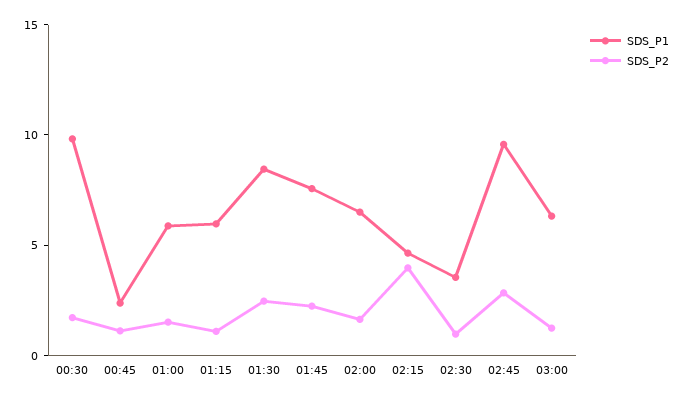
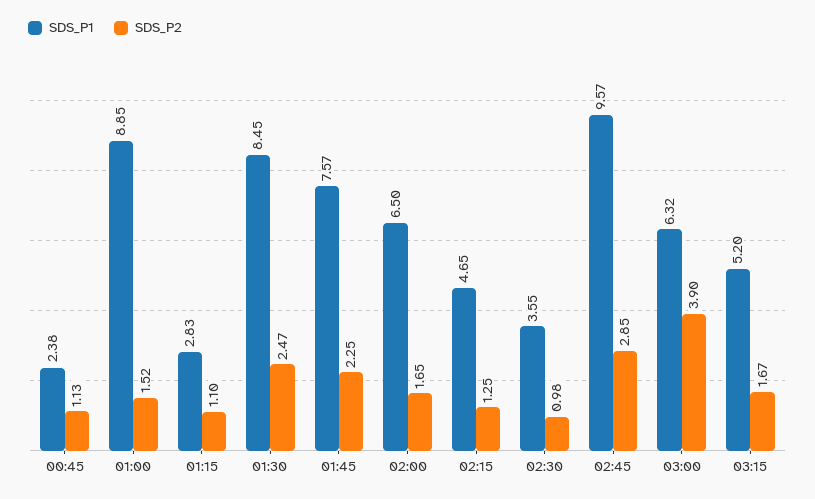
SDS_P1, 00:30: 10 -> none
SDS_P2, 00:30: 2 -> none
SDS_P1, 01:00: 6 -> 8.85
SDS_P1, 01:15: 6 -> 2.83
SDS_P2, 02:15: 4 -> 1.25
SDS_P2, 03:00: 1 -> 3.9
SDS_P1, 03:15: none -> 5.2
SDS_P2, 03:15: none -> 1.67

